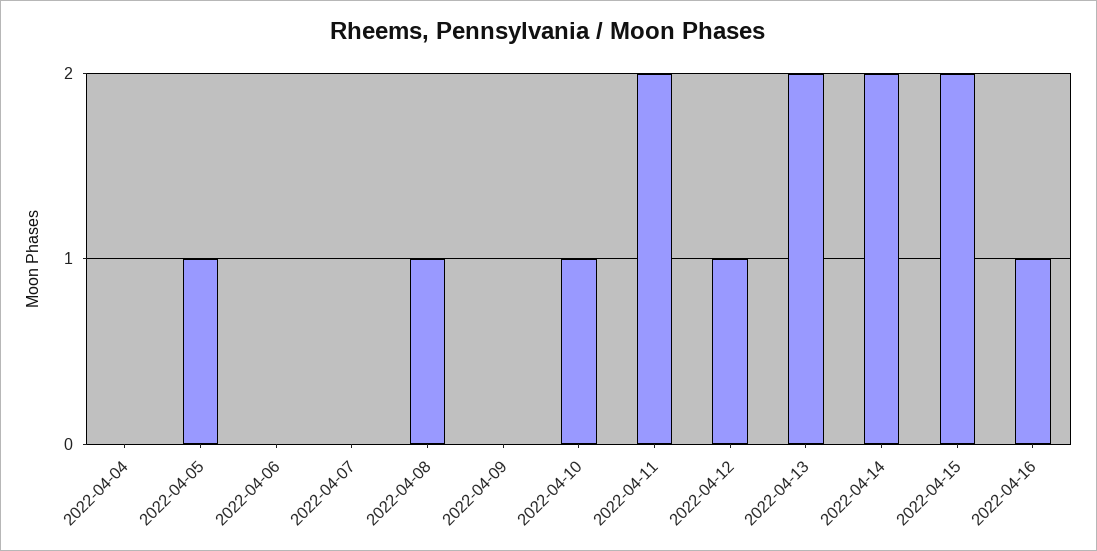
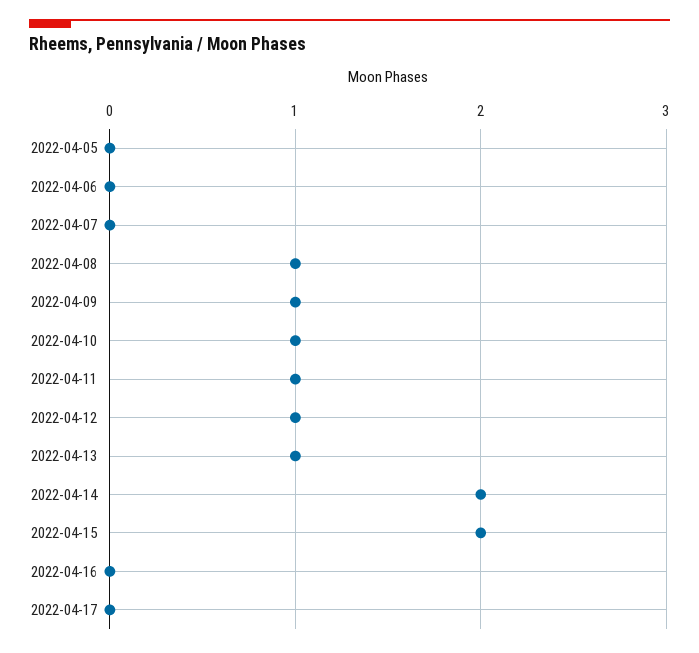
2022-04-04: 0 -> none
2022-04-05: 1 -> 0
2022-04-09: 0 -> 1
2022-04-11: 2 -> 1
2022-04-13: 2 -> 1
2022-04-16: 1 -> 0
2022-04-17: none -> 0

